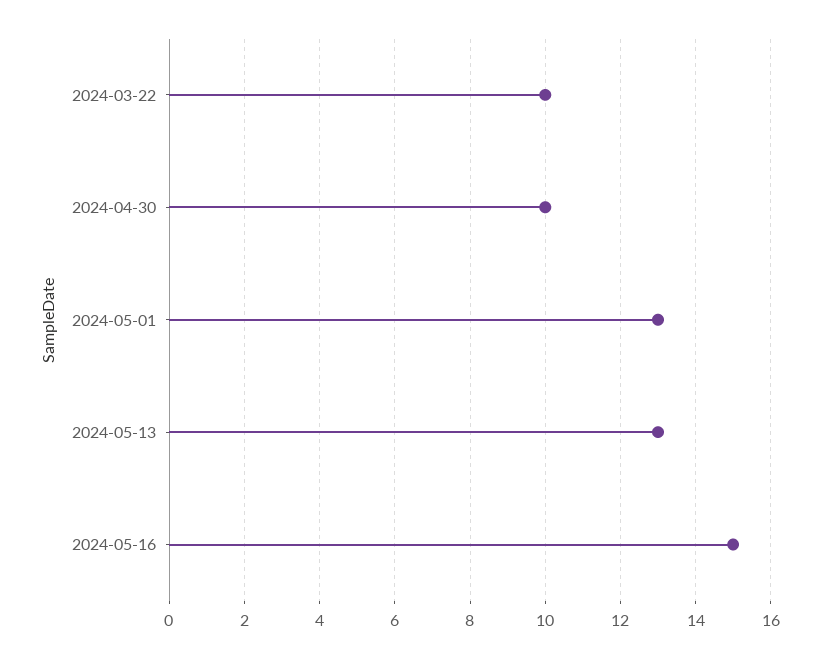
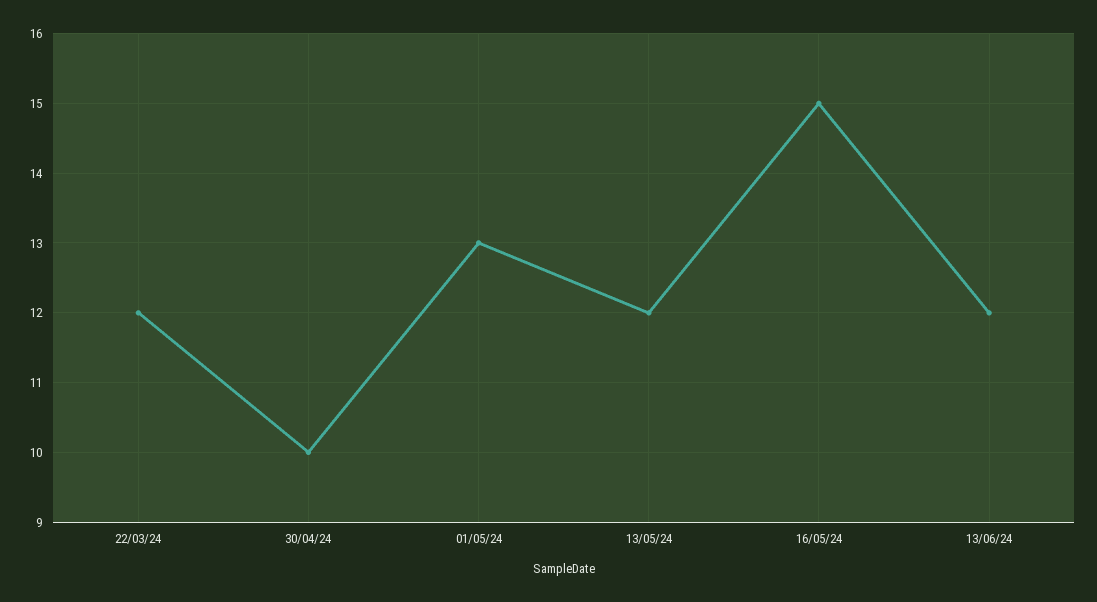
2024-03-22: 10 -> 12
2024-05-13: 13 -> 12
13/06/24: none -> 12

